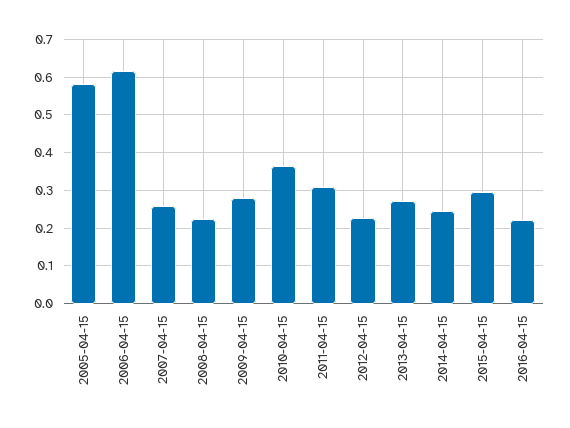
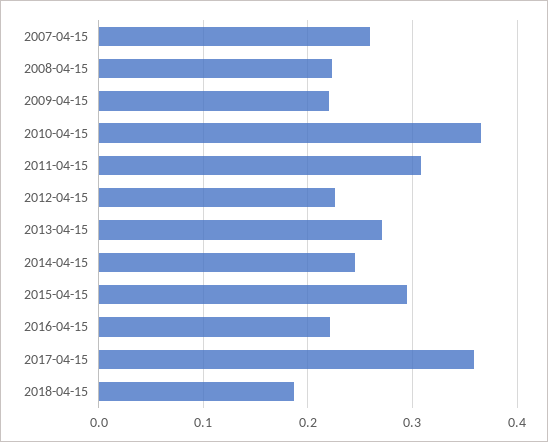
2005-04-15: 0.58 -> none
2006-04-15: 0.62 -> none
2009-04-15: 0.28 -> 0.22
2017-04-15: none -> 0.36
2018-04-15: none -> 0.19

